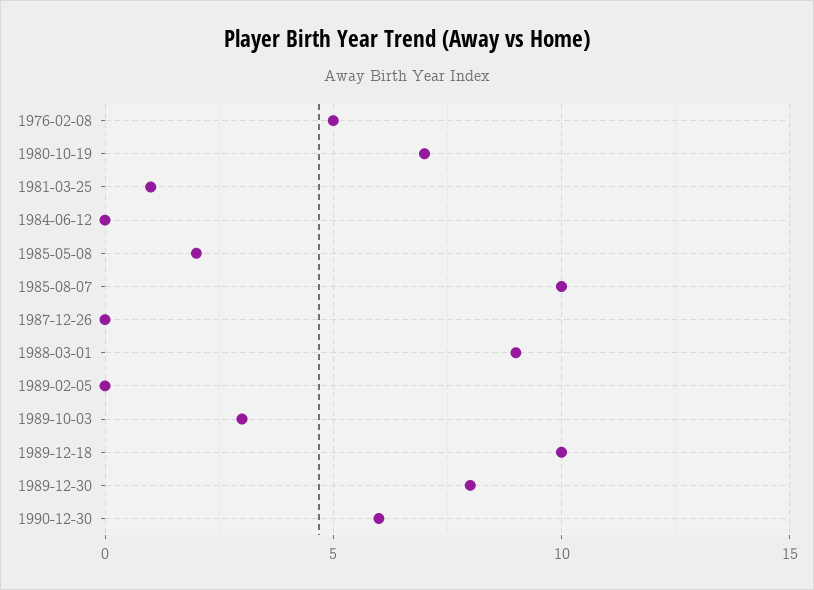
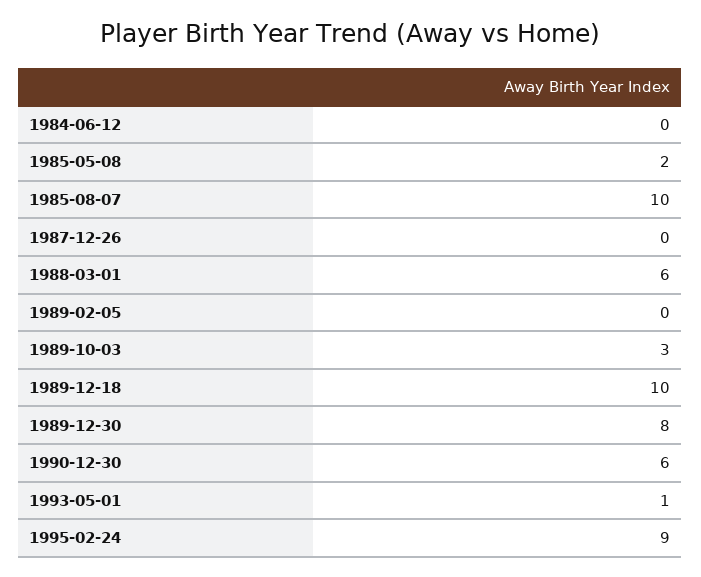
1976-02-08: 5 -> none
1980-10-19: 7 -> none
1981-03-25: 1 -> none
1988-03-01: 9 -> 6
1993-05-01: none -> 1
1995-02-24: none -> 9

